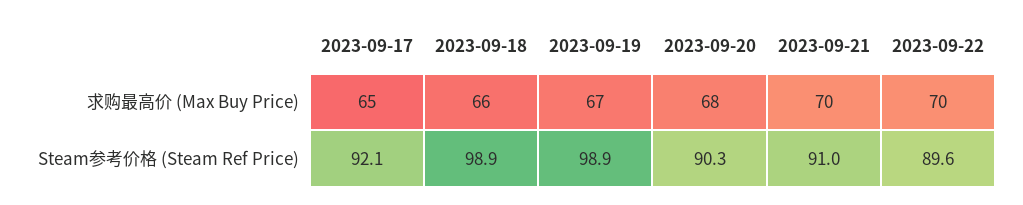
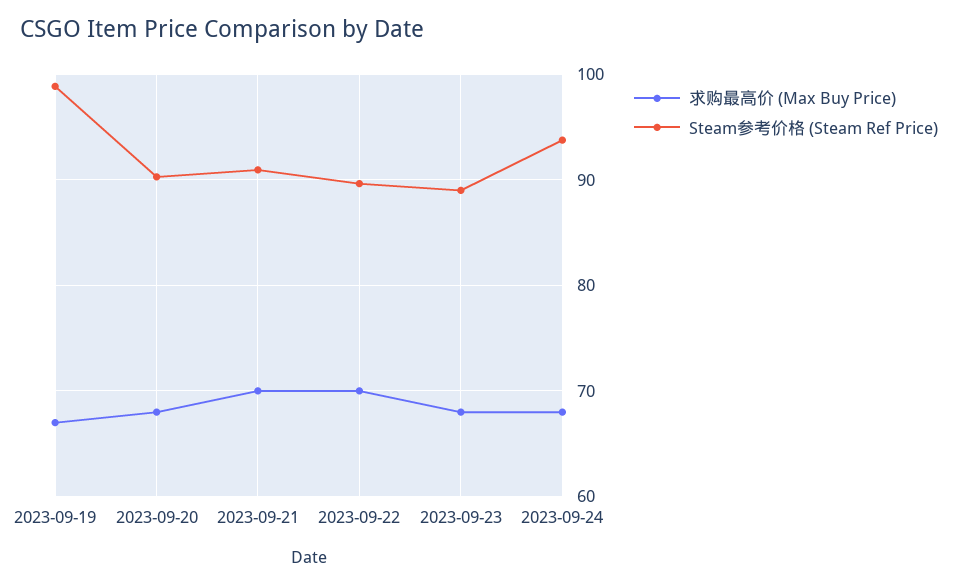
求购最高价 (Max Buy Price), 2023-09-17: 65 -> none
求购最高价 (Max Buy Price), 2023-09-18: 66 -> none
Steam参考价格 (Steam Ref Price), 2023-09-17: 92.1 -> none
Steam参考价格 (Steam Ref Price), 2023-09-18: 98.9 -> none
求购最高价 (Max Buy Price), 2023-09-23: none -> 68
Steam参考价格 (Steam Ref Price), 2023-09-23: none -> 89
求购最高价 (Max Buy Price), 2023-09-24: none -> 68
Steam参考价格 (Steam Ref Price), 2023-09-24: none -> 94

